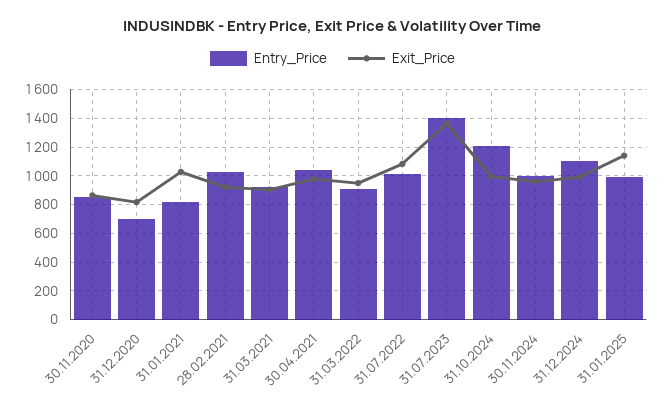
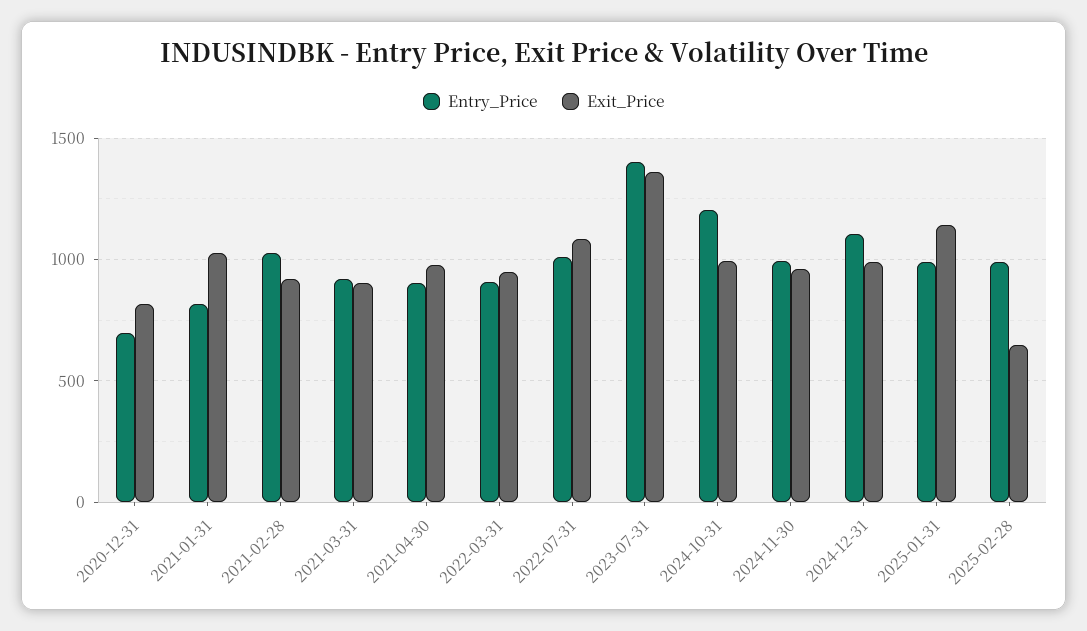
Entry_Price, 30.11.2020: 850 -> none
Exit_Price, 30.11.2020: 850 -> none
Entry_Price, 30.04.2021: 1050 -> 900
Entry_Price, 2025-02-28: none -> 1000
Exit_Price, 2025-02-28: none -> 650

